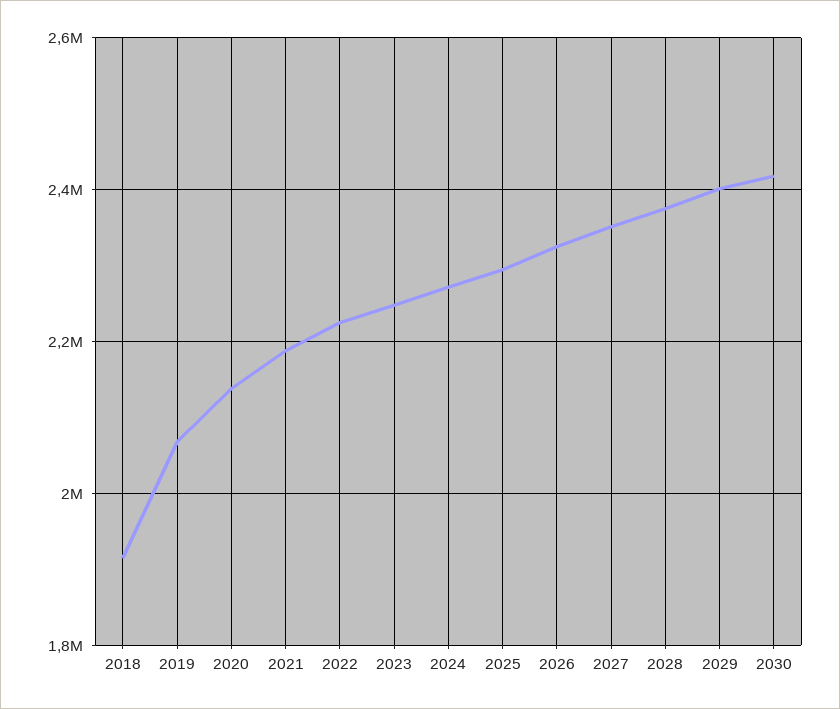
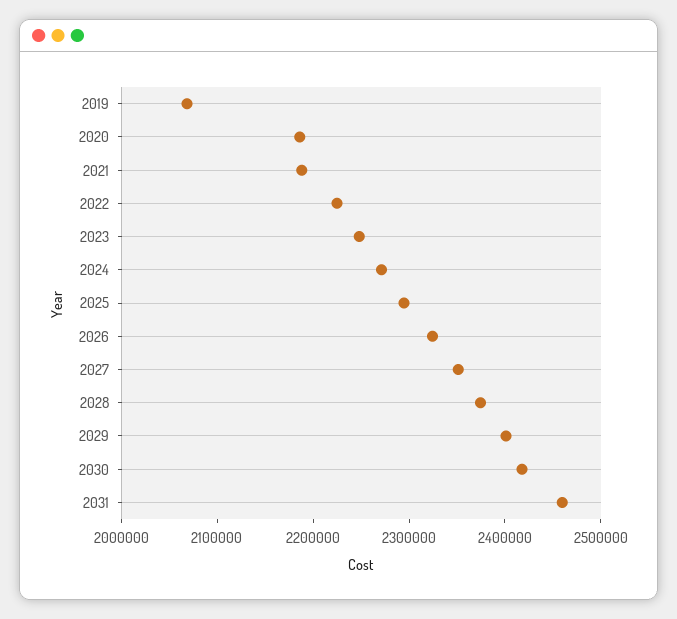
2018: 1920000 -> none
2020: 2140000 -> 2180000
2031: none -> 2460000

